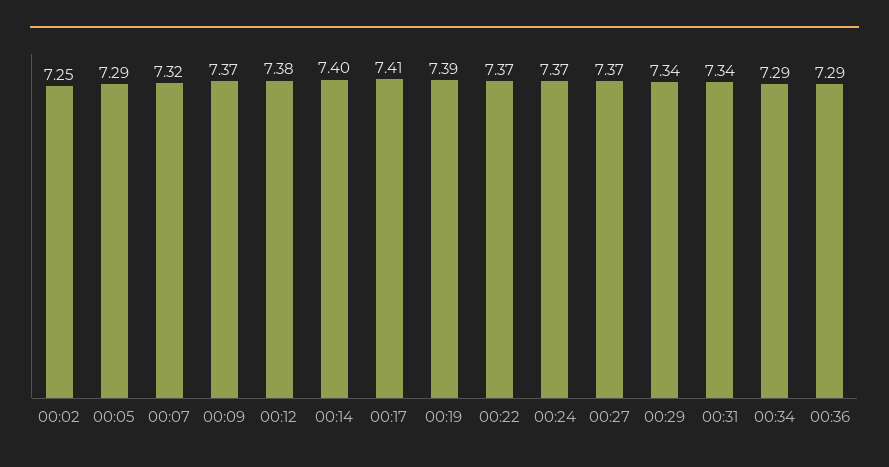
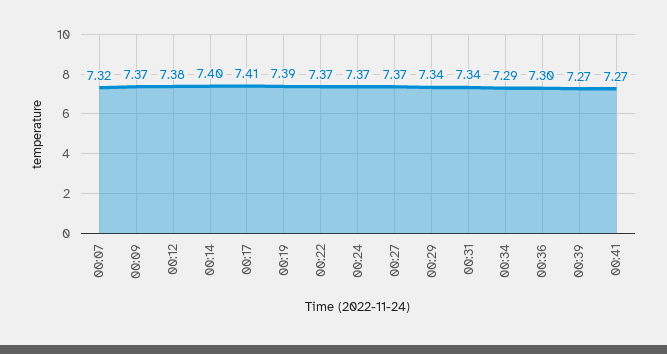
00:02: 7.25 -> none
00:05: 7.29 -> none
00:36: 7.29 -> 7.3
00:39: none -> 7.27
00:41: none -> 7.27

